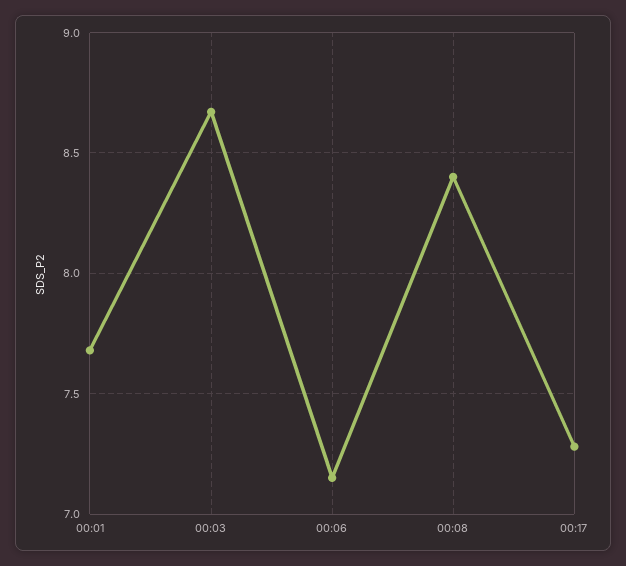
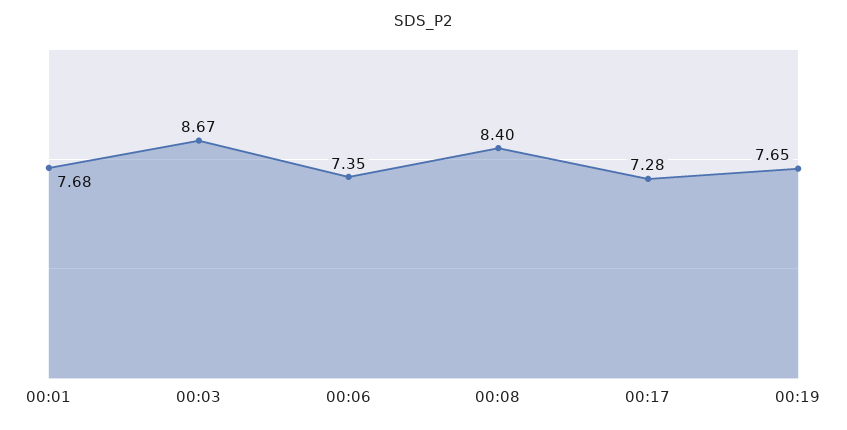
00:06: 7.15 -> 7.35
00:19: none -> 7.65

